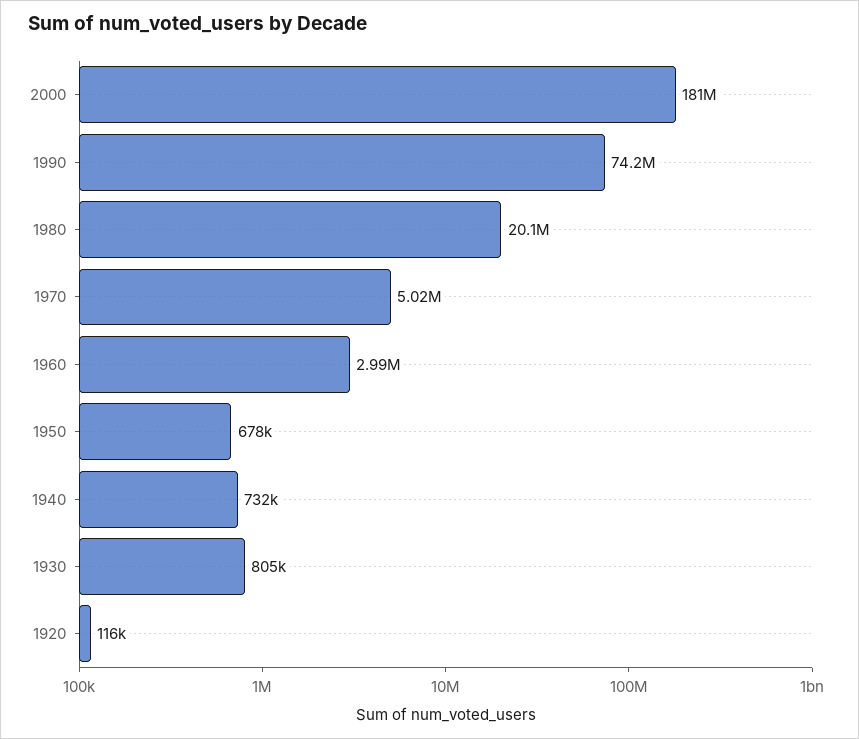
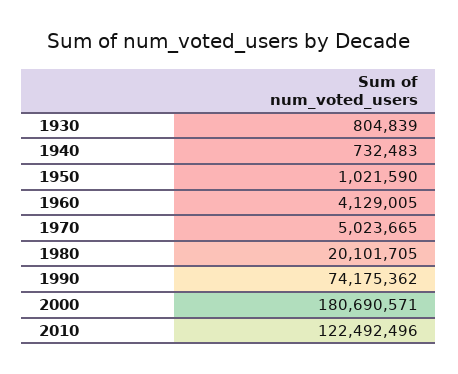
1960: 2990000 -> 4129005
1950: 678000 -> 1021590
1920: 116000 -> none
2010: none -> 122492496

